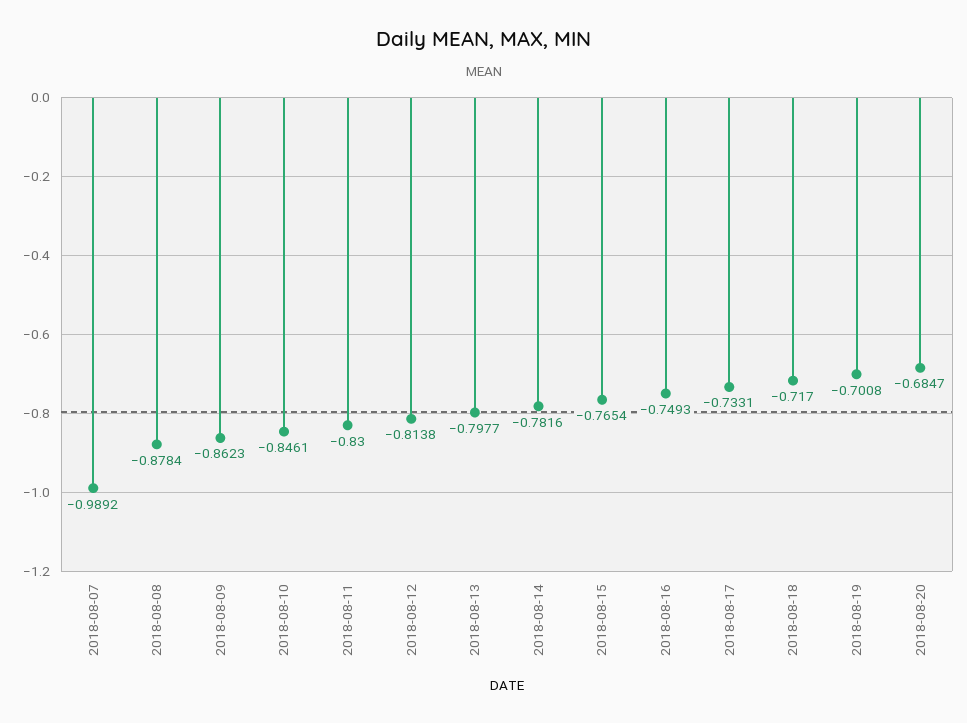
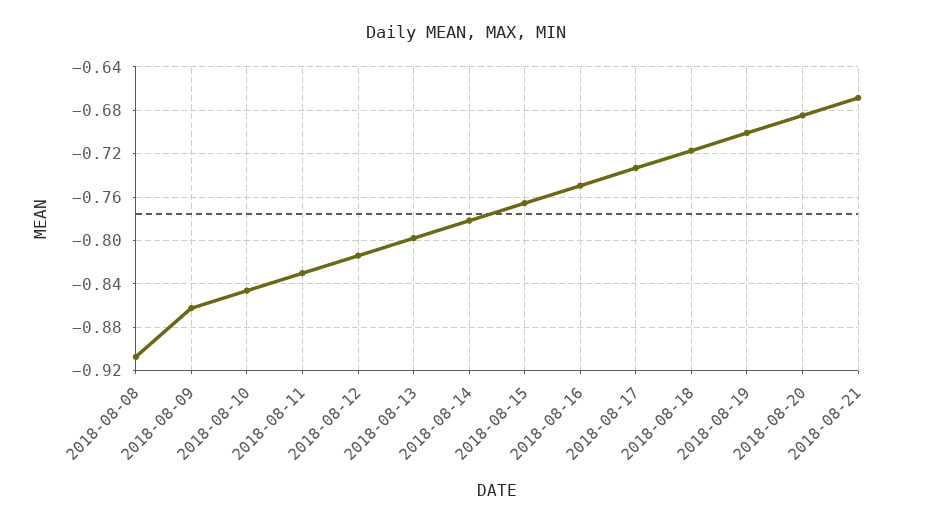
2018-08-07: -0.9892 -> none
2018-08-08: -0.8784 -> -0.91
2018-08-21: none -> -0.67

